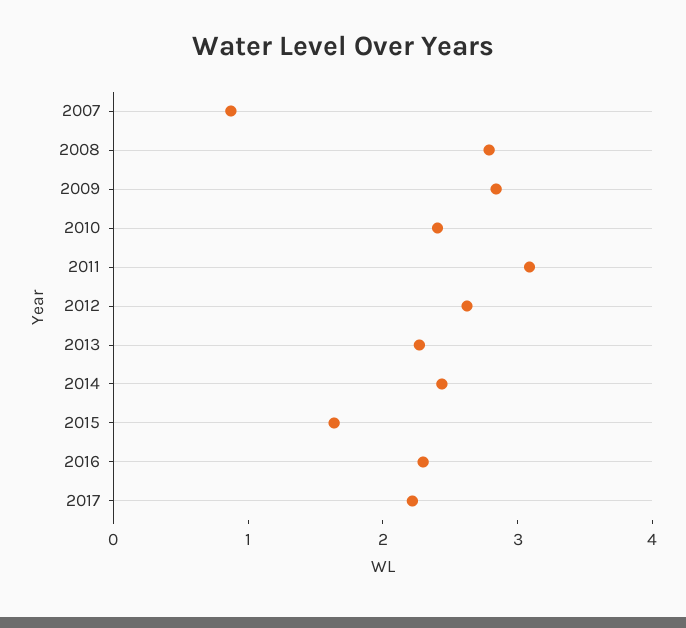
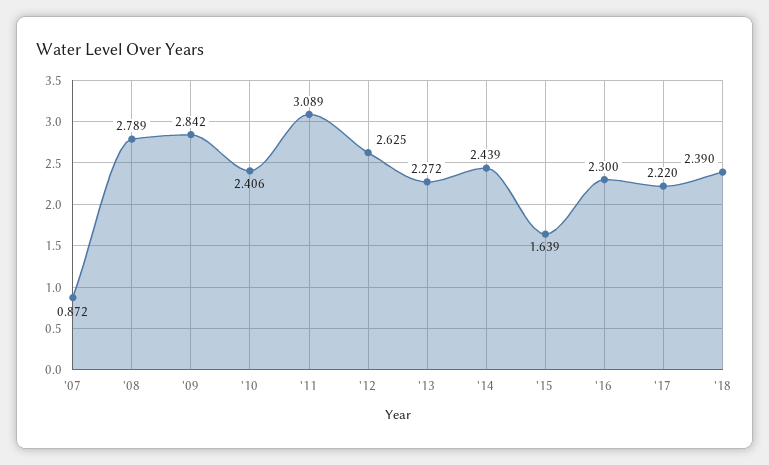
'18: none -> 2.39

